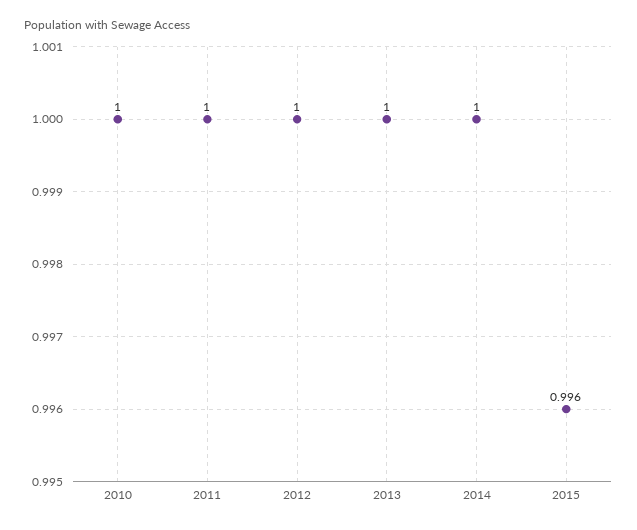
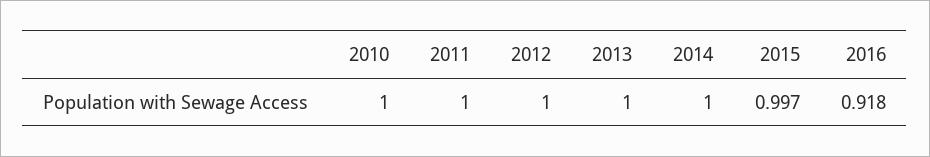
2015: 0.996 -> 0.997
2016: none -> 0.918

